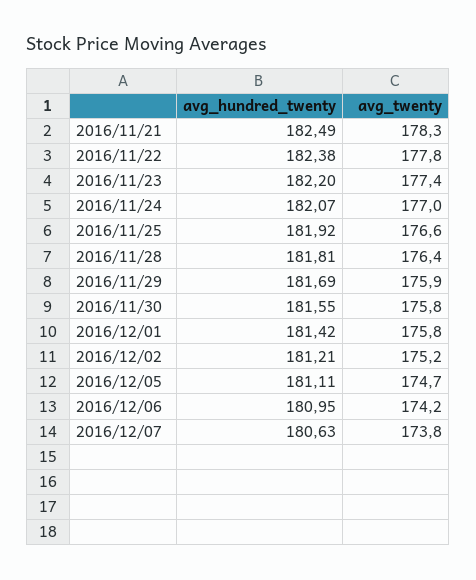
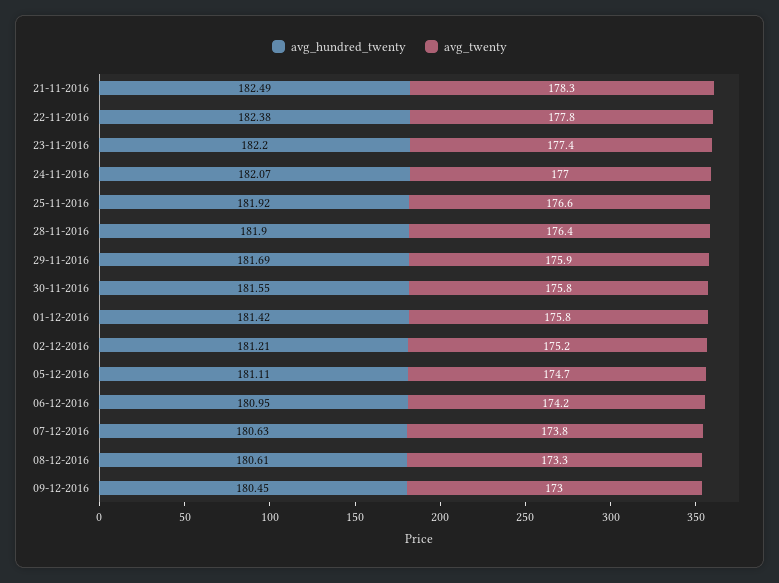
avg_hundred_twenty, 2016/11/28: 181.81 -> 181.9
avg_hundred_twenty, 08-12-2016: none -> 180.61
avg_twenty, 08-12-2016: none -> 173.3
avg_hundred_twenty, 09-12-2016: none -> 180.45
avg_twenty, 09-12-2016: none -> 173

